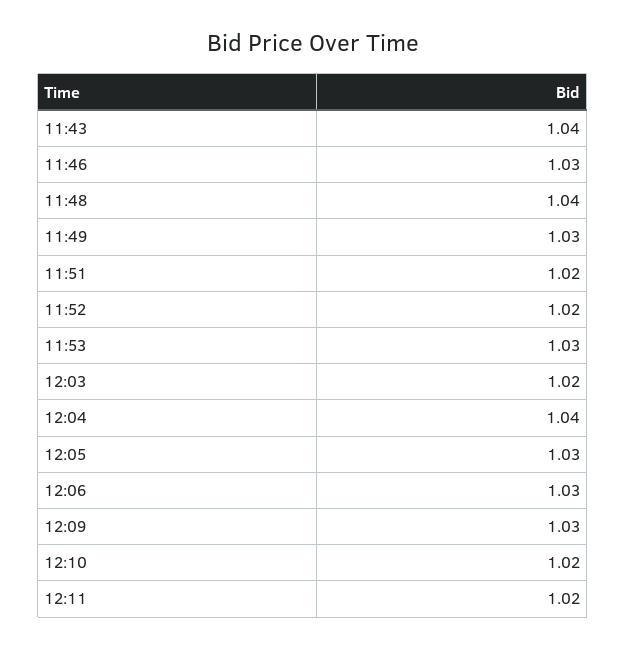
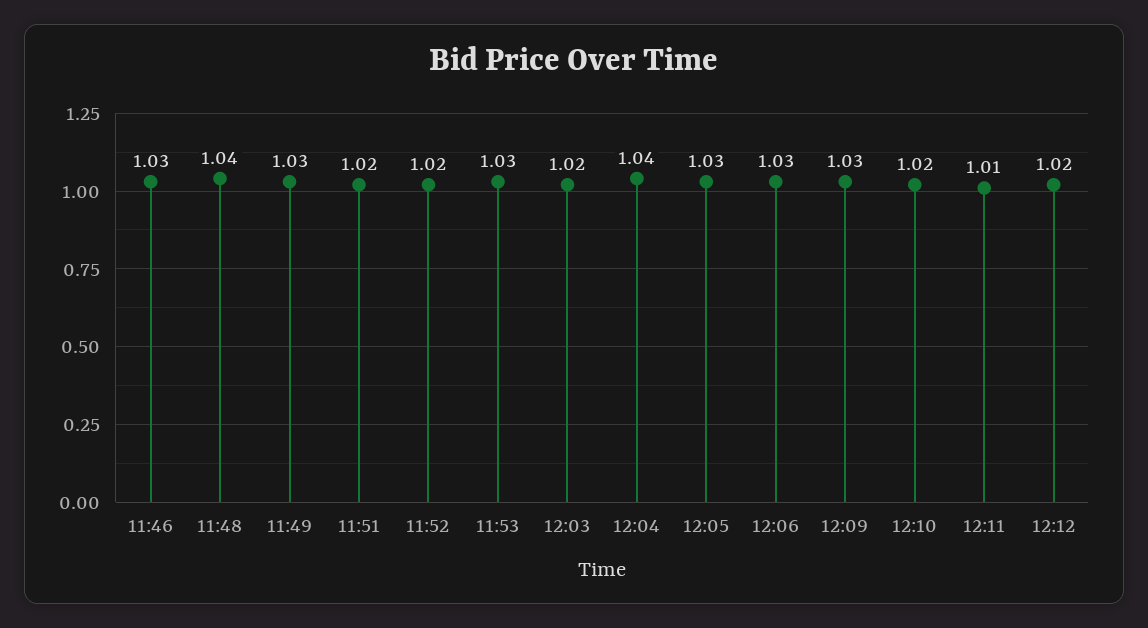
11:43: 1.04 -> none
12:11: 1.02 -> 1.01
12:12: none -> 1.02

